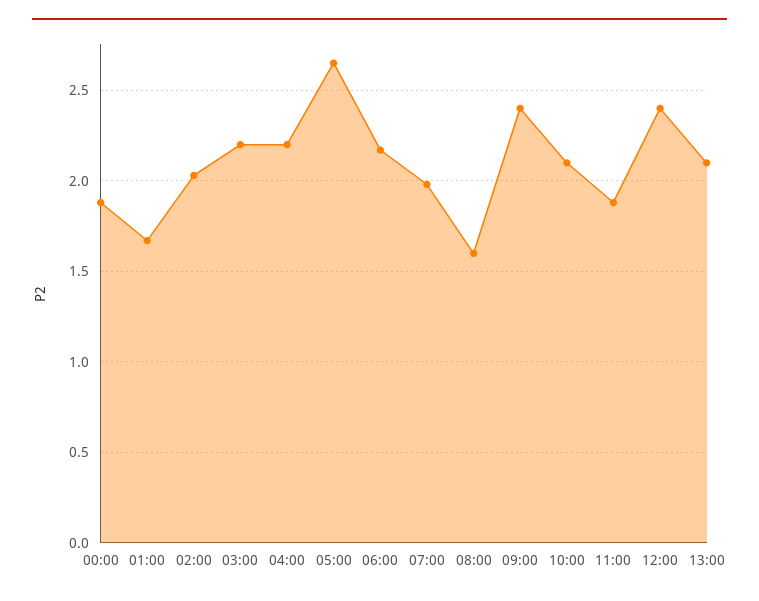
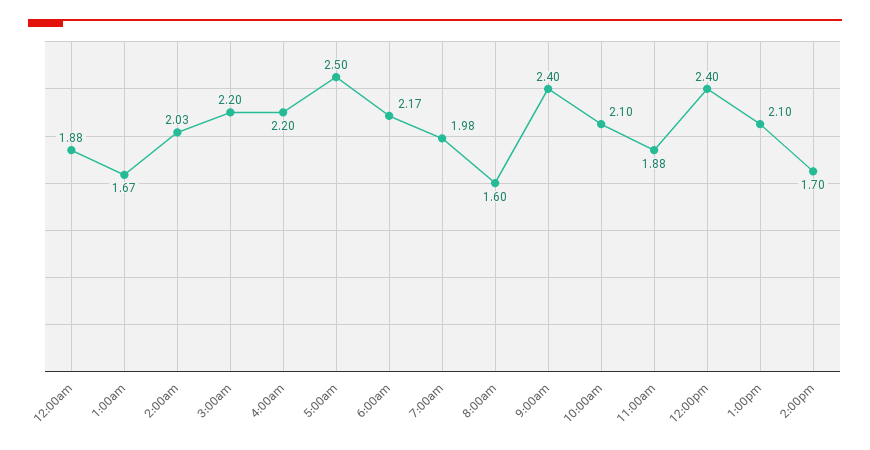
05:00: 2.65 -> 2.5
2:00pm: none -> 1.7

